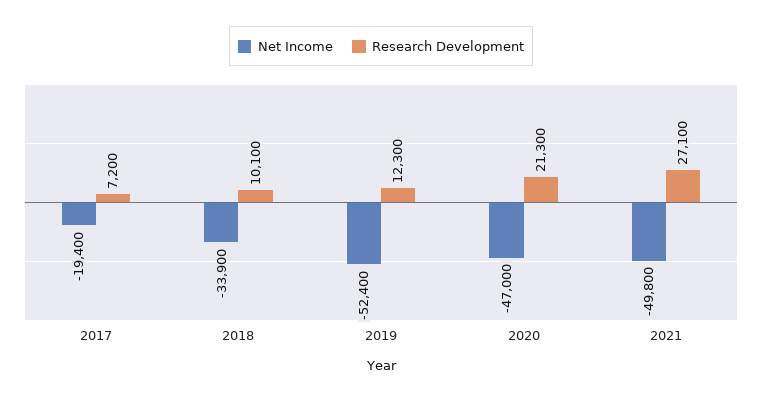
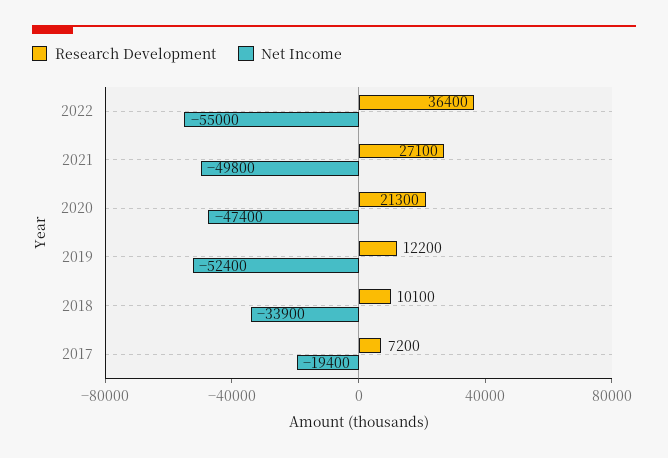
Research Development, 2019: 12300 -> 12200
Net Income, 2020: -47000 -> -47400
Research Development, 2022: none -> 36400
Net Income, 2022: none -> -55000

